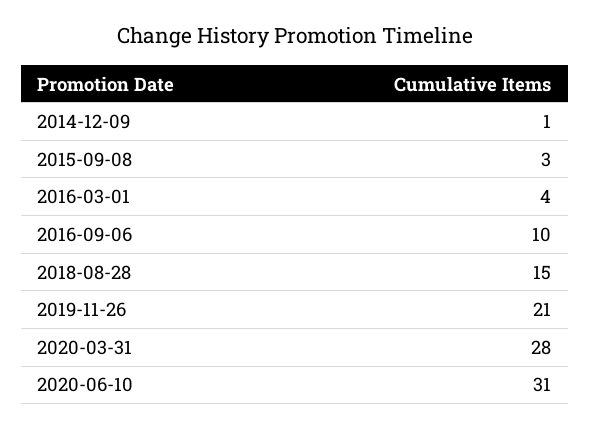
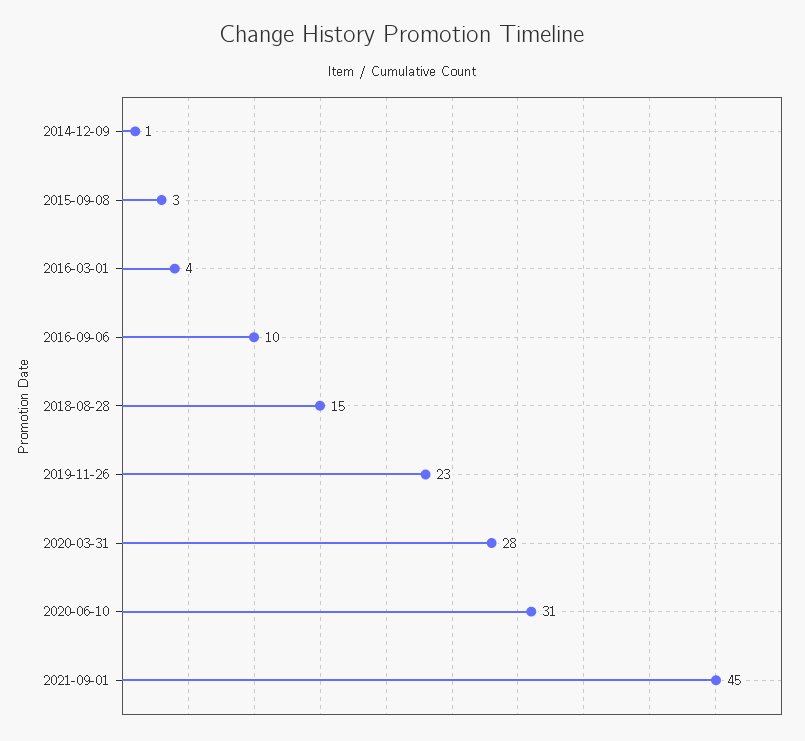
2019-11-26: 21 -> 23
2021-09-01: none -> 45

